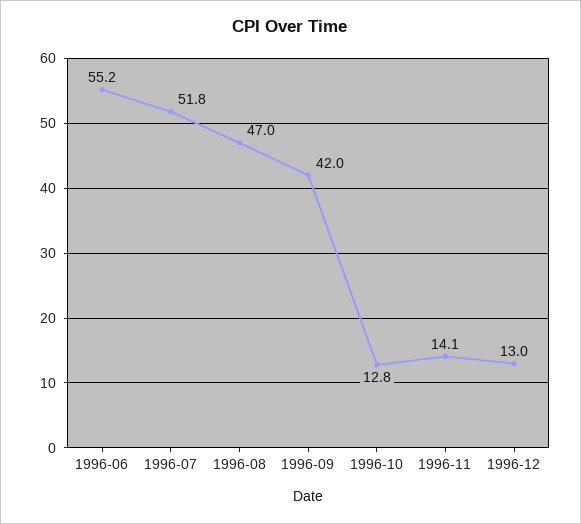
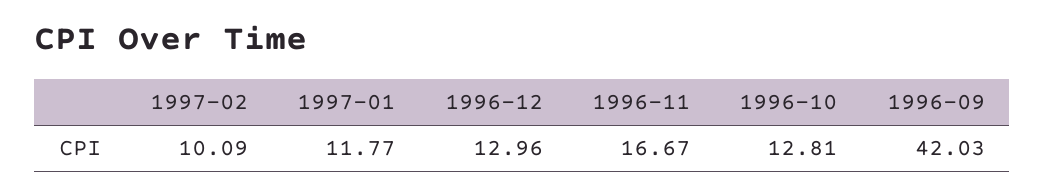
1996-06: 55.2 -> none
1996-07: 51.8 -> none
1996-08: 47 -> none
1996-11: 14.1 -> 16.67
1997-02: none -> 10.09
1997-01: none -> 11.77

